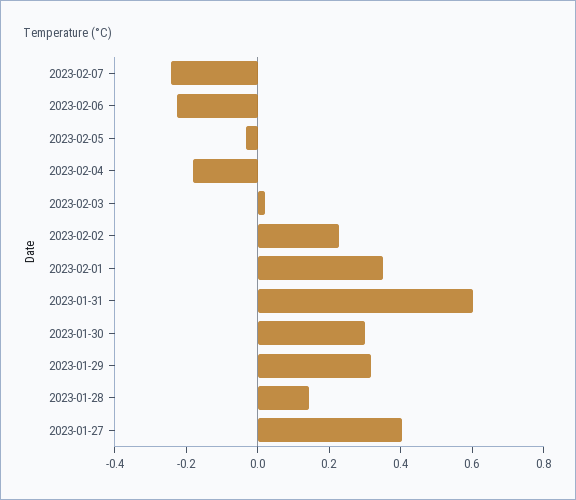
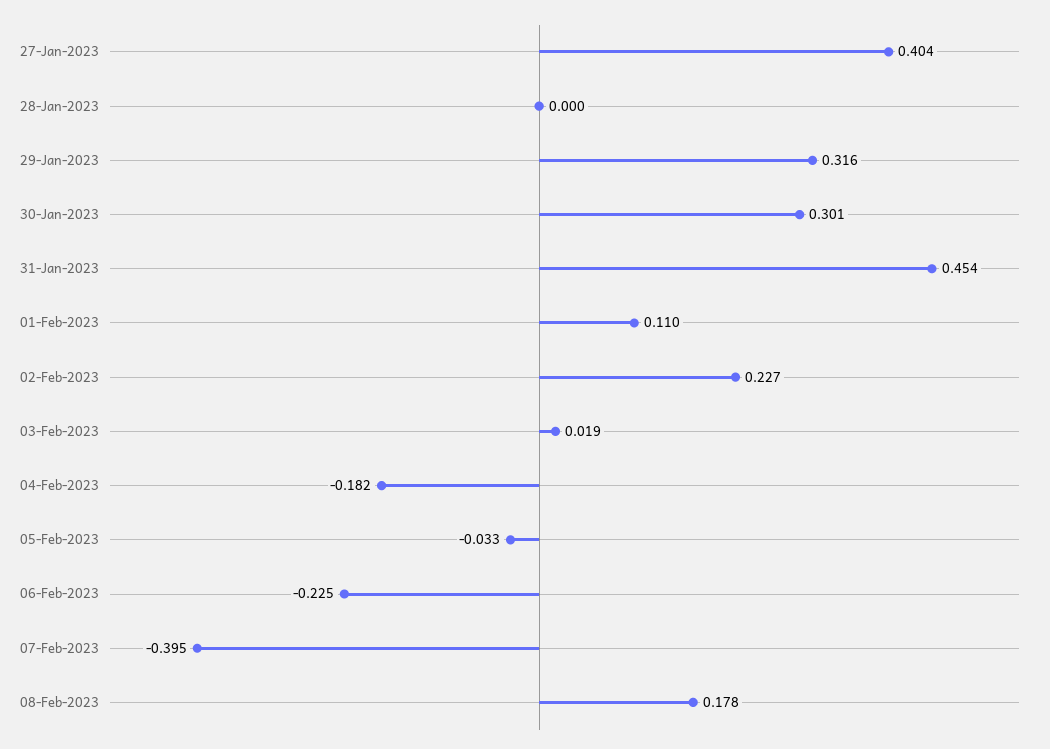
2023-02-07: -0.25 -> -0.395
2023-02-01: 0.35 -> 0.11
2023-01-31: 0.6 -> 0.454
2023-01-28: 0.15 -> 0
08-Feb-2023: none -> 0.178

